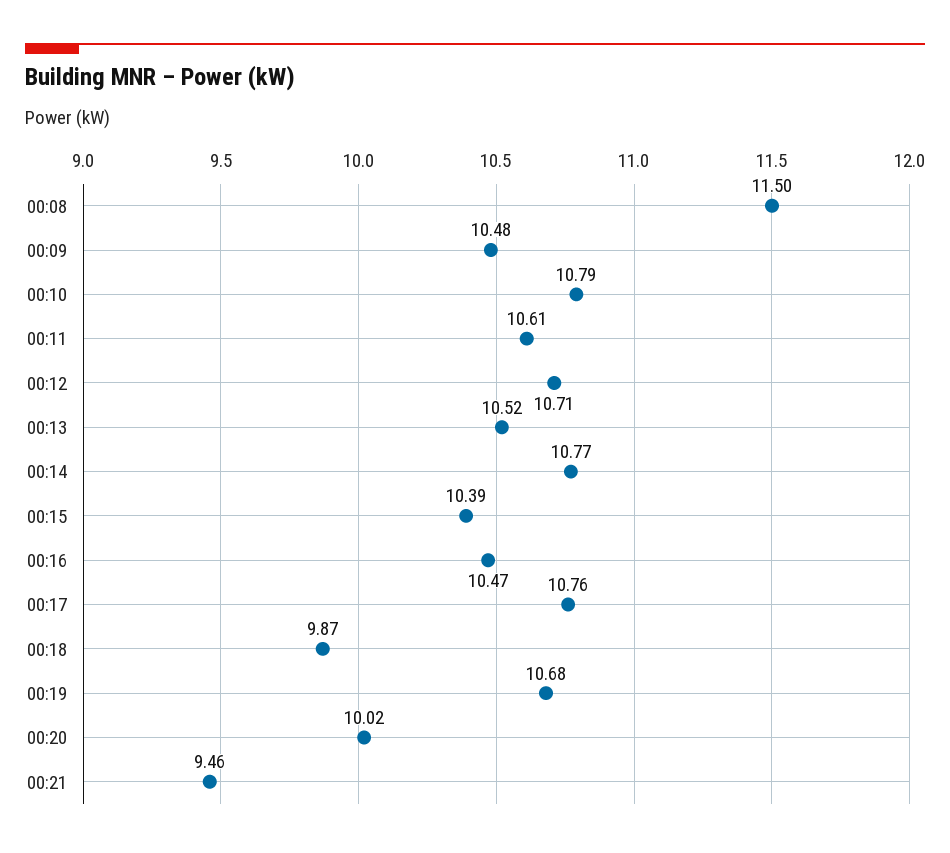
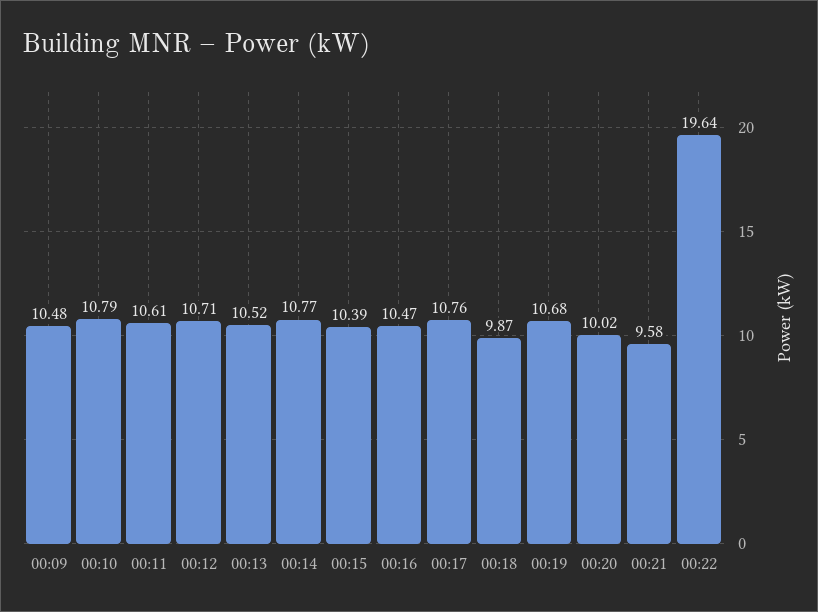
00:08: 11.5 -> none
00:21: 9.46 -> 9.58
00:22: none -> 19.64

